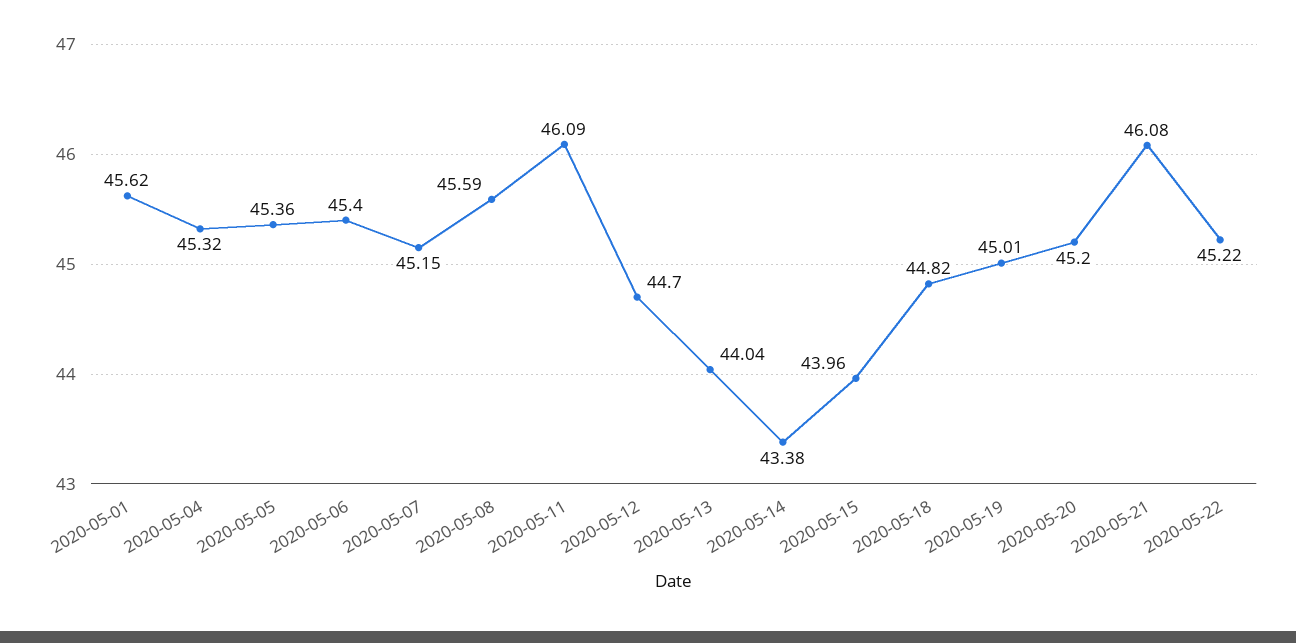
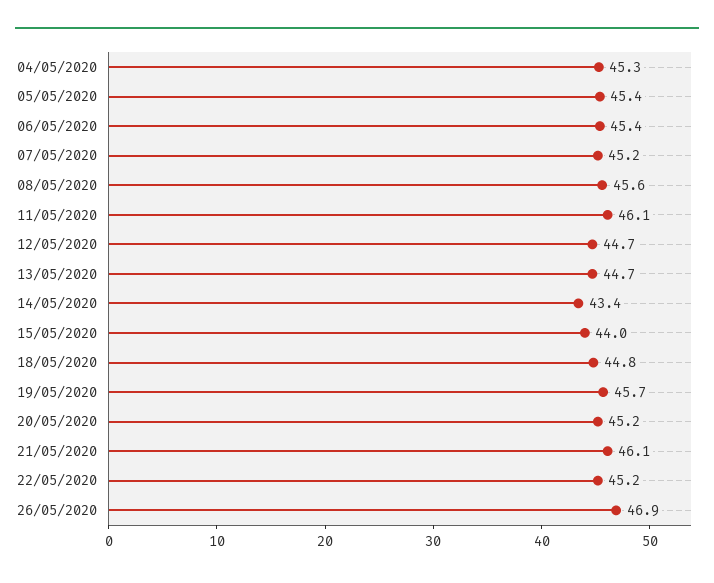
2020-05-01: 45.62 -> none
2020-05-13: 44.04 -> 44.7
2020-05-19: 45.01 -> 45.7
26/05/2020: none -> 46.9

